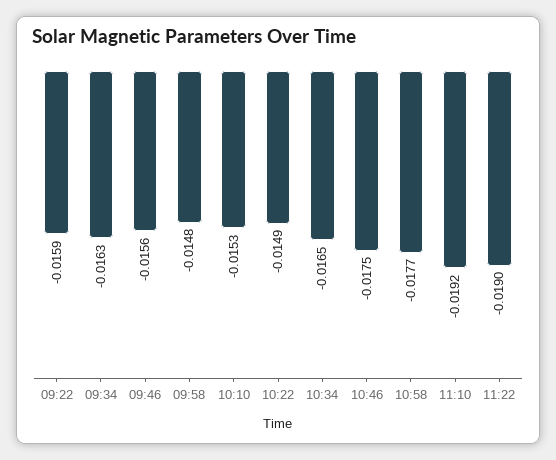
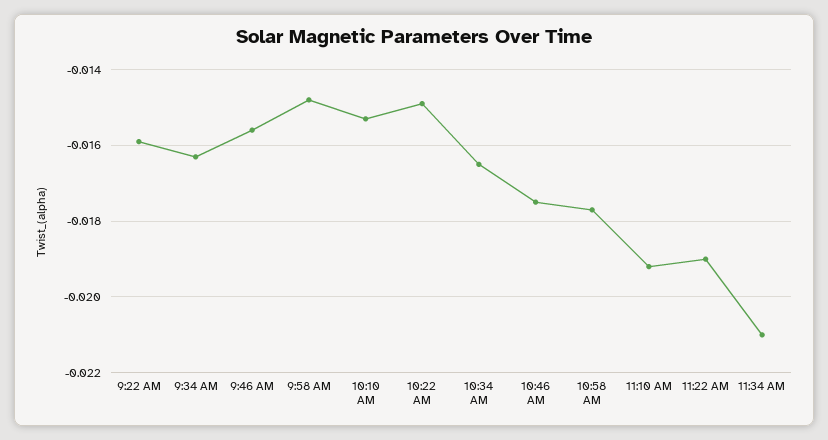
11:34 AM: none -> -0.021

